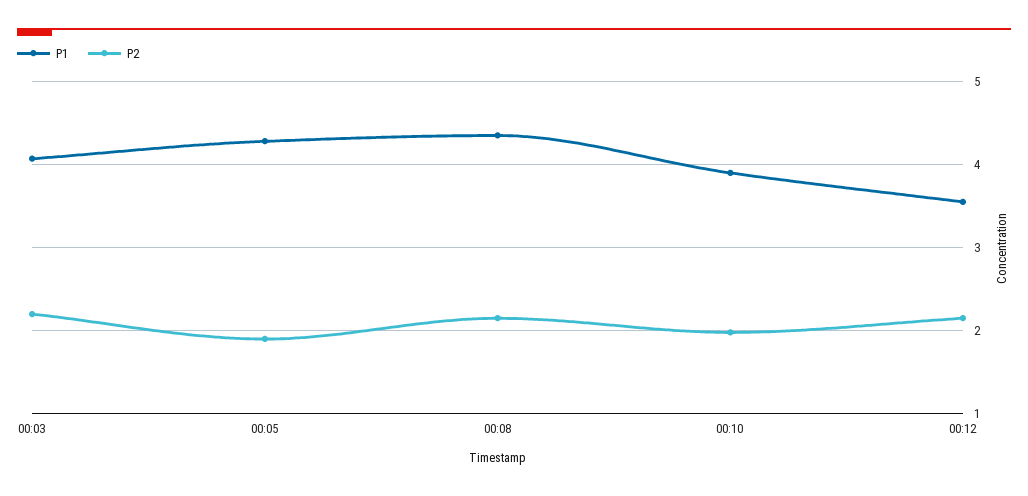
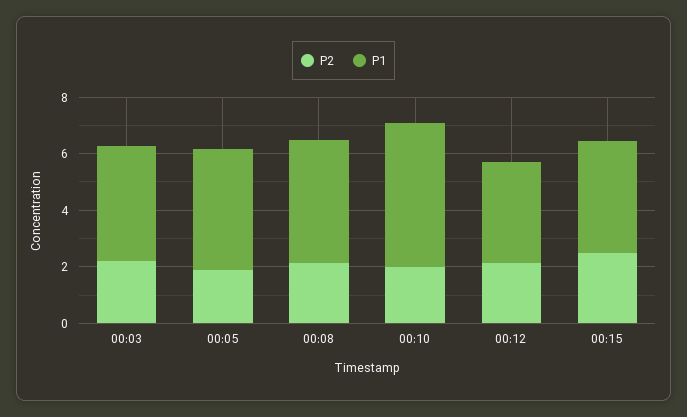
P1, 00:10: 3.9 -> 5
P2, 00:15: none -> 2.5
P1, 00:15: none -> 4

